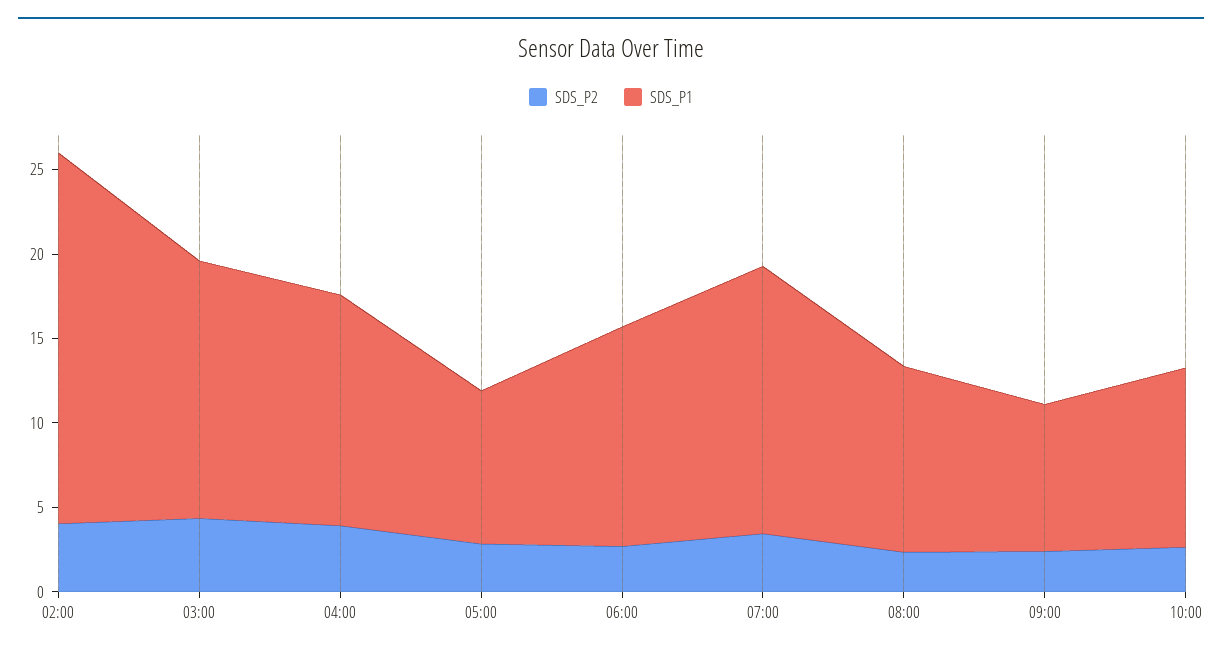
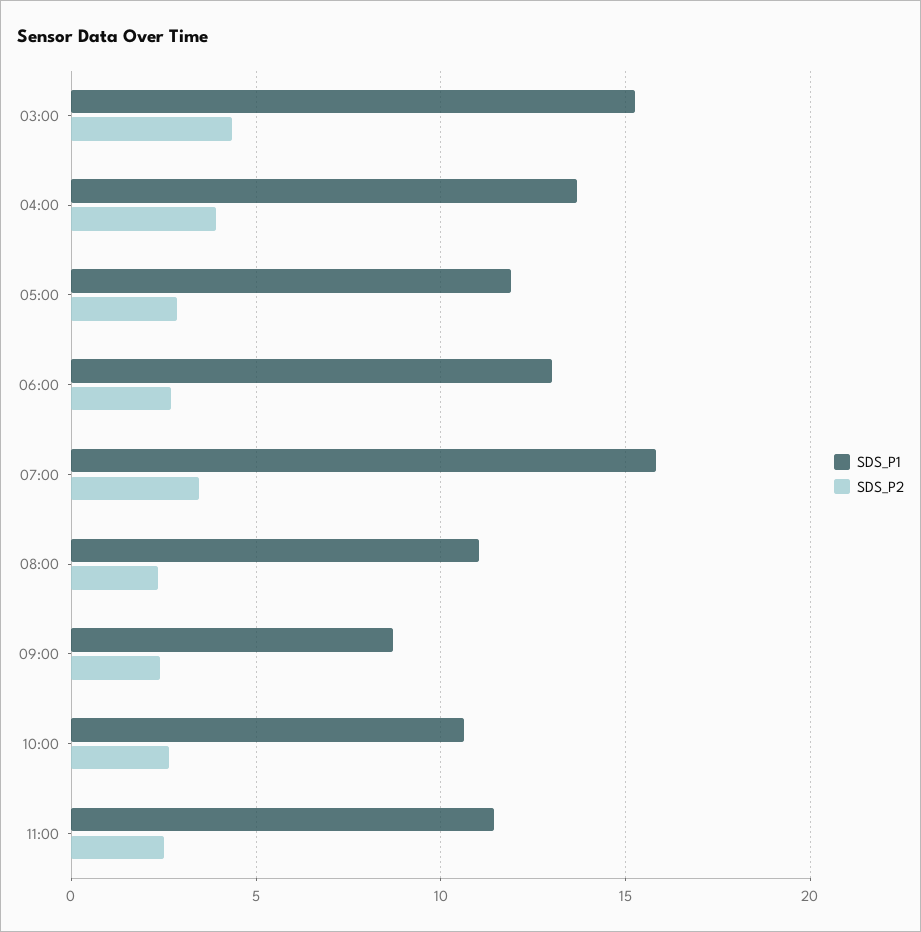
SDS_P2, 02:00: 4 -> none
SDS_P1, 02:00: 22 -> none
SDS_P1, 05:00: 9 -> 12
SDS_P1, 11:00: none -> 11.5
SDS_P2, 11:00: none -> 2.5

